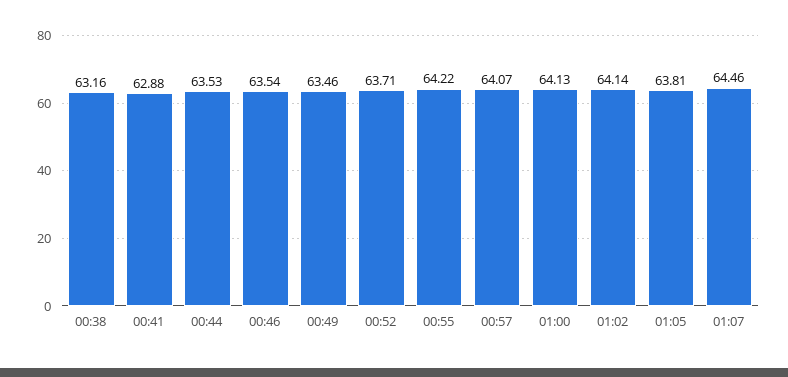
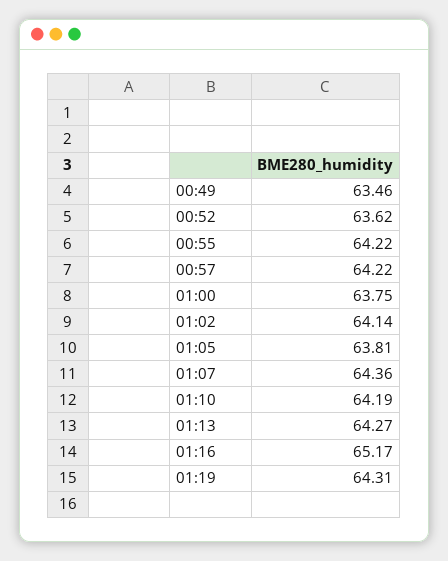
00:38: 63.16 -> none
00:41: 62.88 -> none
00:44: 63.53 -> none
00:46: 63.54 -> none
00:52: 63.71 -> 63.62
00:57: 64.07 -> 64.22
01:00: 64.13 -> 63.75
01:07: 64.46 -> 64.36
01:10: none -> 64.19
01:13: none -> 64.27
01:16: none -> 65.17
01:19: none -> 64.31

